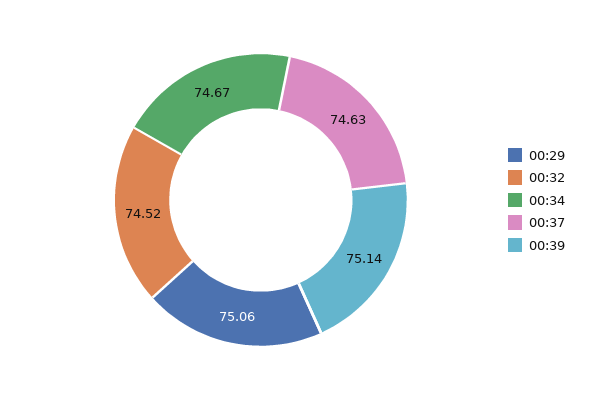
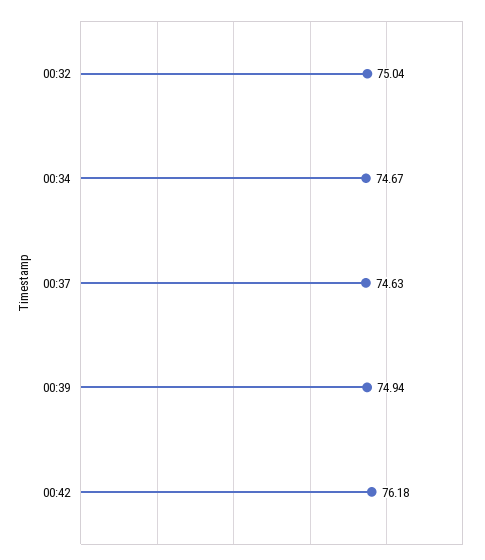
00:29: 75.06 -> none
00:32: 74.52 -> 75.04
00:39: 75.14 -> 74.94
00:42: none -> 76.18

